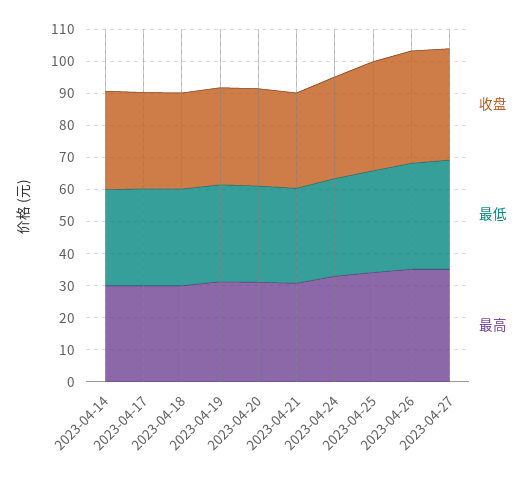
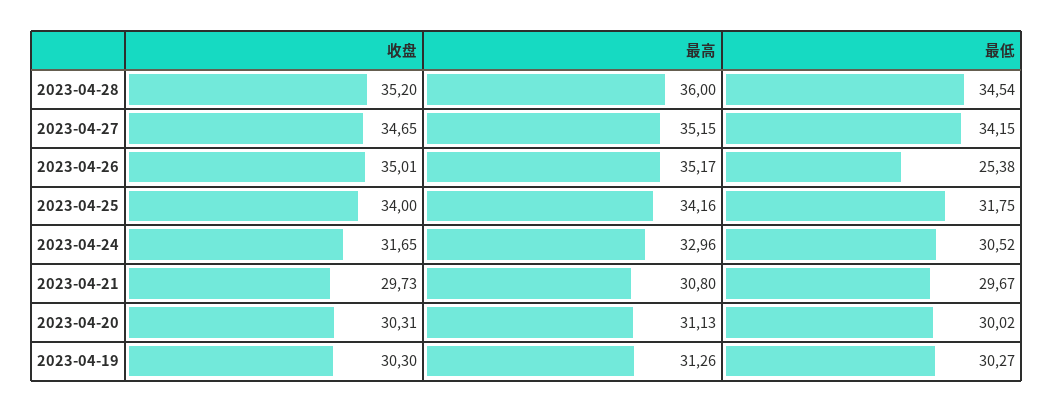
收盘, 2023-04-14: 30 -> none
最低, 2023-04-14: 30 -> none
最高, 2023-04-14: 30 -> none
收盘, 2023-04-17: 30 -> none
最低, 2023-04-17: 30 -> none
最高, 2023-04-17: 30 -> none
收盘, 2023-04-18: 30 -> none
最低, 2023-04-18: 30 -> none
最高, 2023-04-18: 30 -> none
最低, 2023-04-26: 32.5 -> 25.38
收盘, 2023-04-28: none -> 35.2
最高, 2023-04-28: none -> 36
最低, 2023-04-28: none -> 34.54

